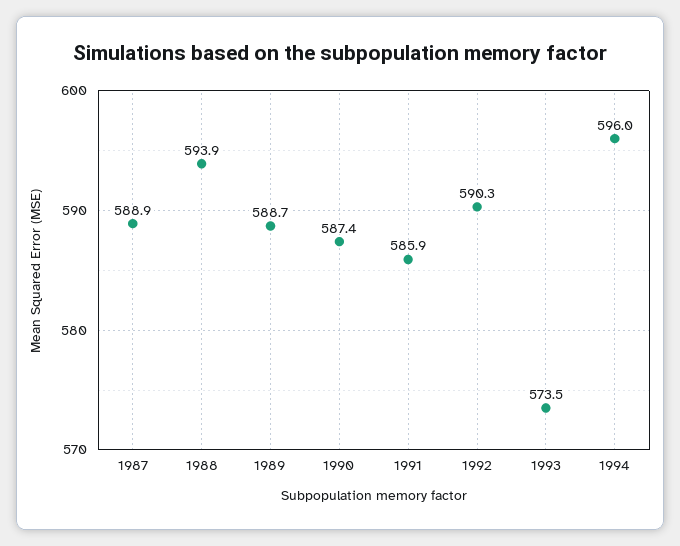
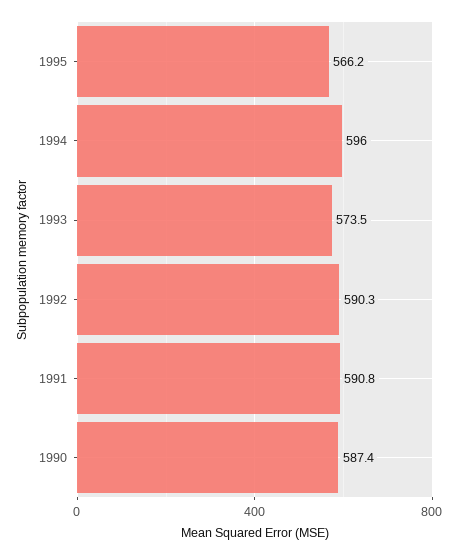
1987: 588.9 -> none
1988: 593.9 -> none
1989: 588.7 -> none
1991: 585.9 -> 590.8
1995: none -> 566.2

